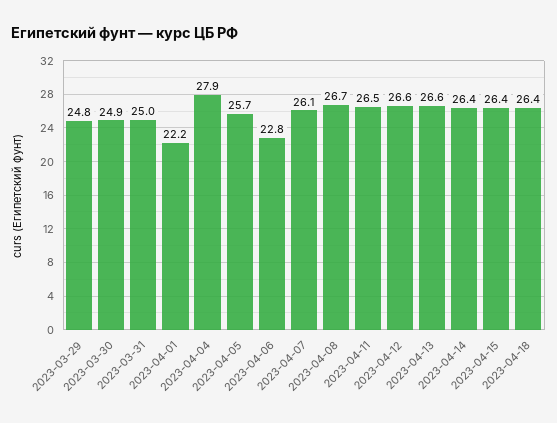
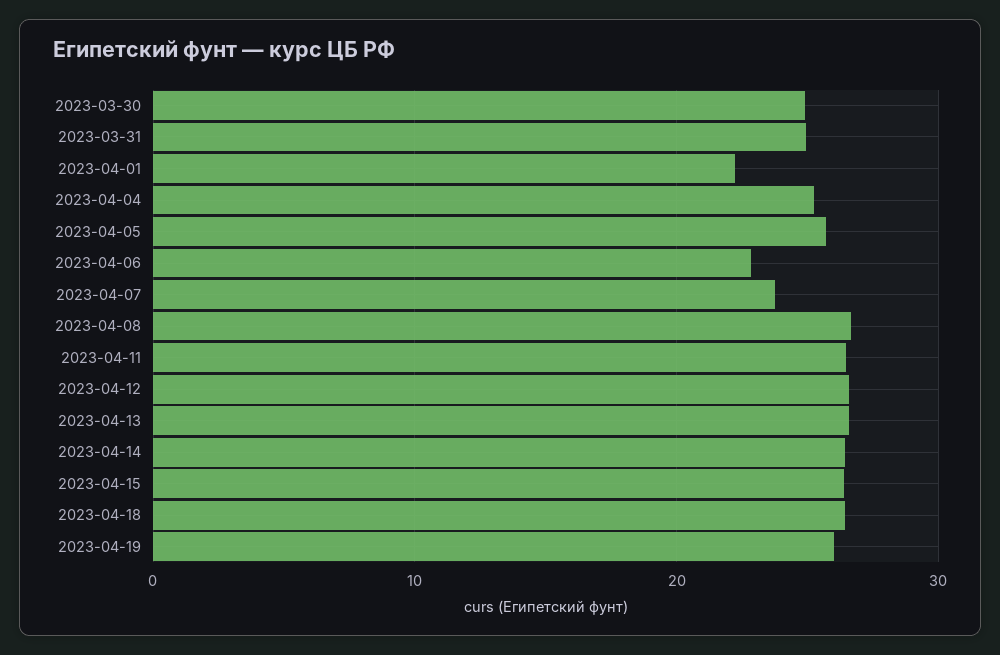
2023-03-29: 24.8 -> none
2023-04-04: 27.9 -> 25
2023-04-07: 26.1 -> 24
2023-04-19: none -> 26

